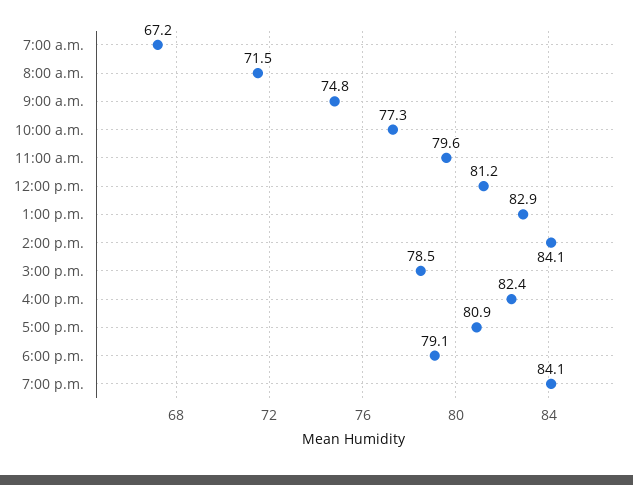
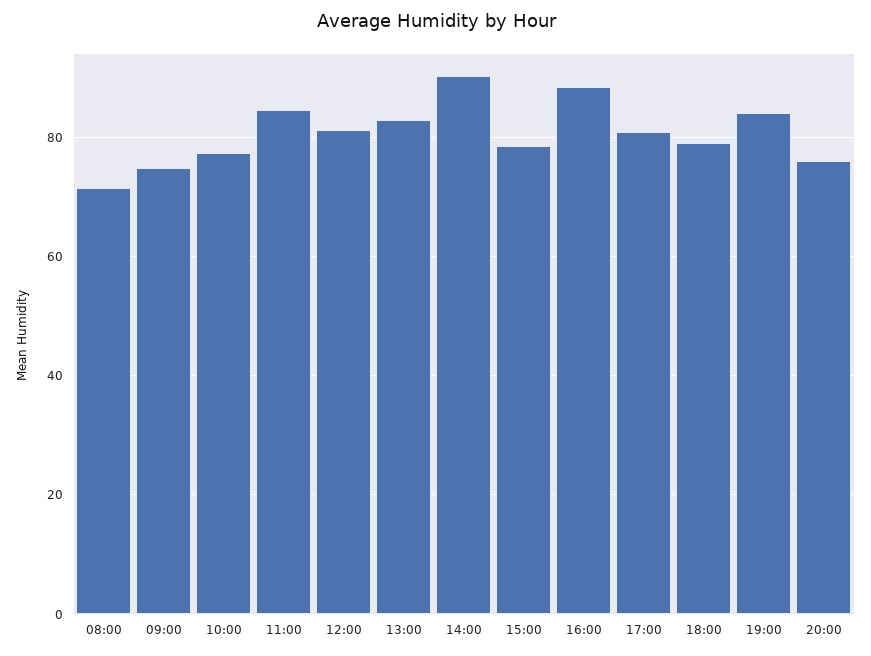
7:00 a.m.: 67.2 -> none
11:00 a.m.: 79.6 -> 84
2:00 p.m.: 84.1 -> 90
4:00 p.m.: 82.4 -> 88
20:00: none -> 76

